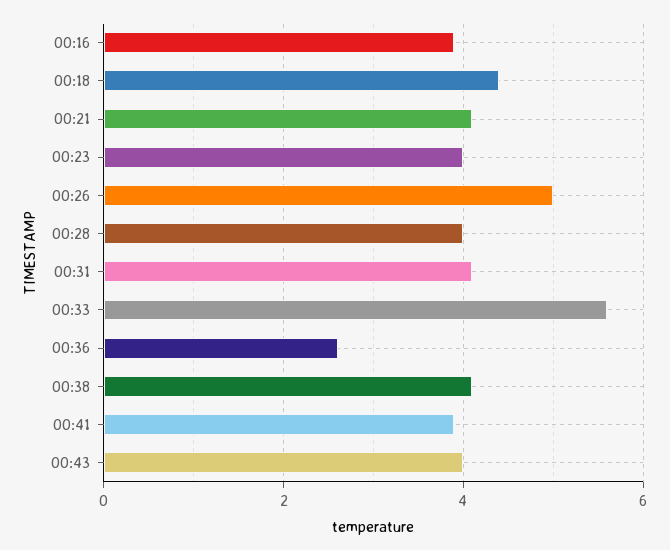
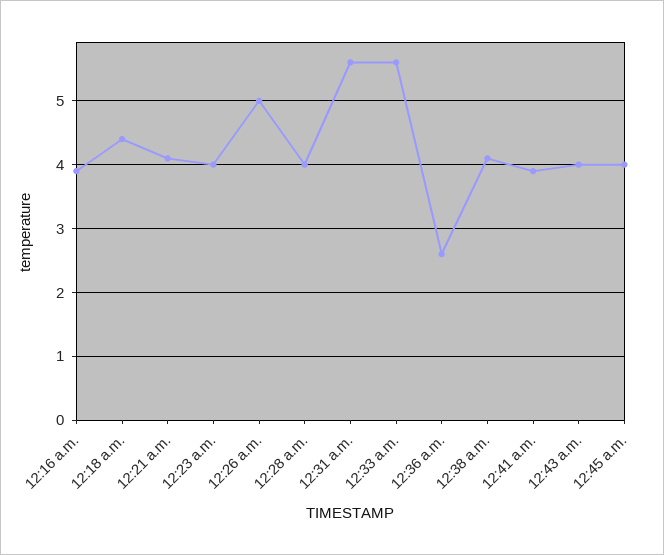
00:31: 4 -> 5.6
12:45 a.m.: none -> 4

